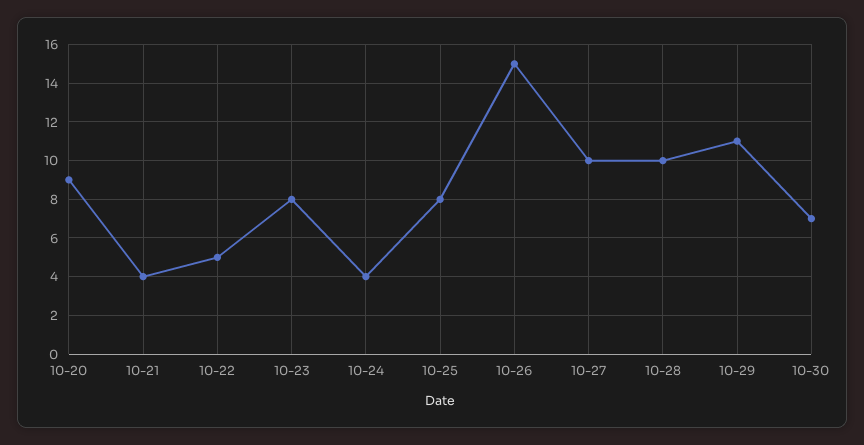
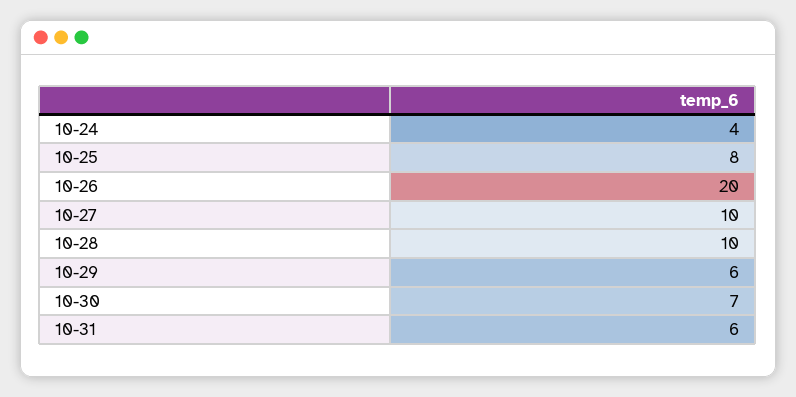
10-20: 9 -> none
10-21: 4 -> none
10-22: 5 -> none
10-23: 8 -> none
10-26: 15 -> 20
10-29: 11 -> 6
10-31: none -> 6

